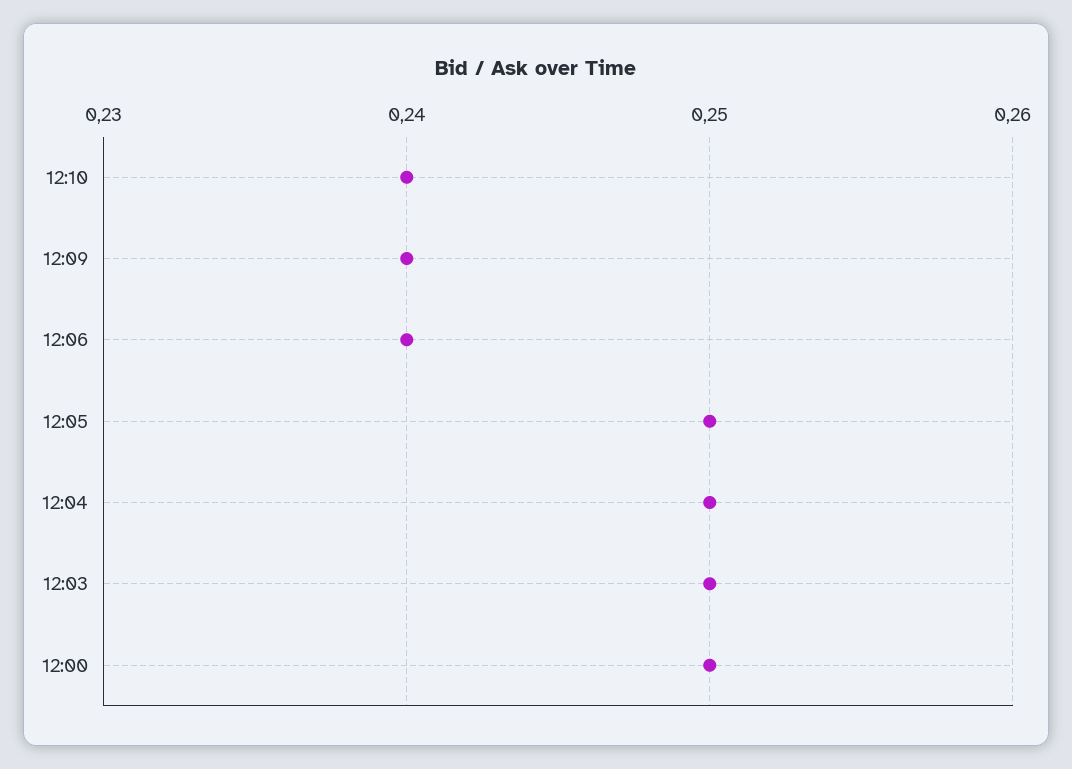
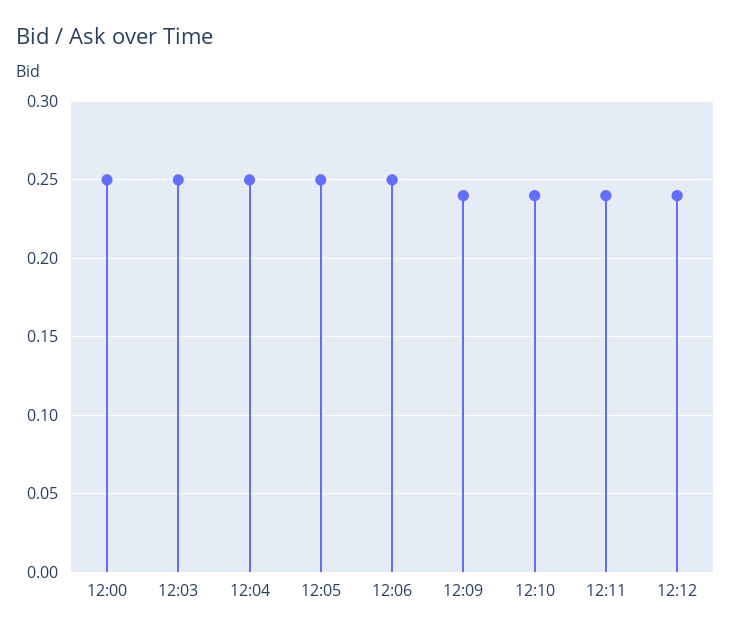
12:06: 0.24 -> 0.25
12:11: none -> 0.24
12:12: none -> 0.24

